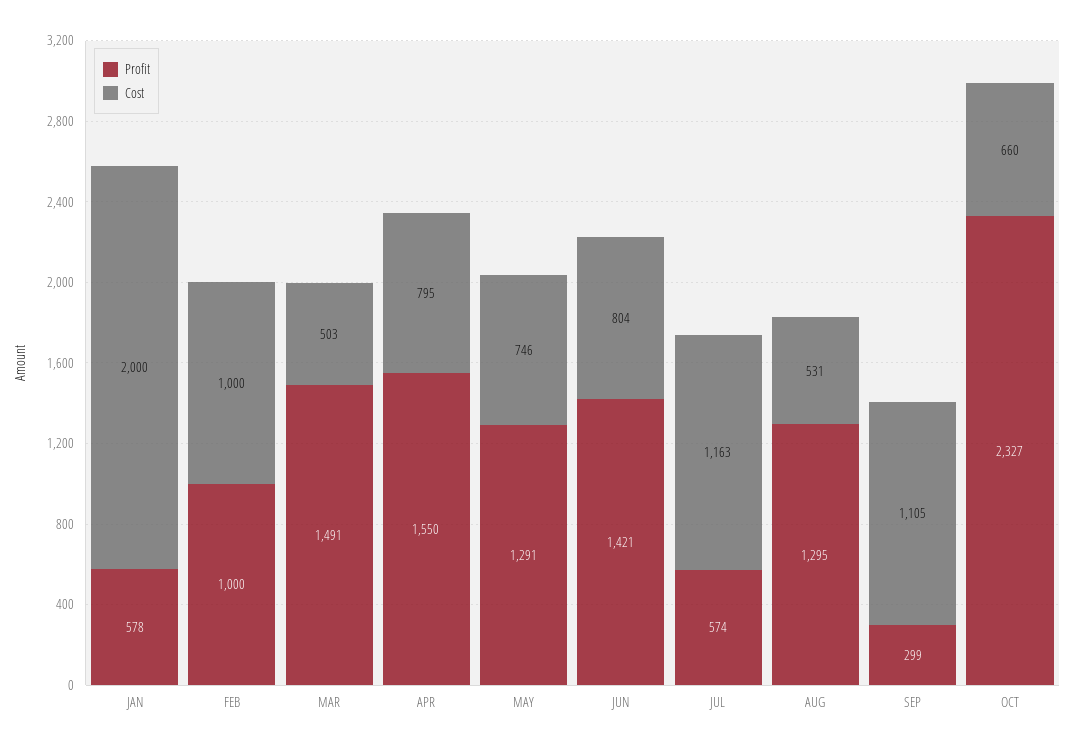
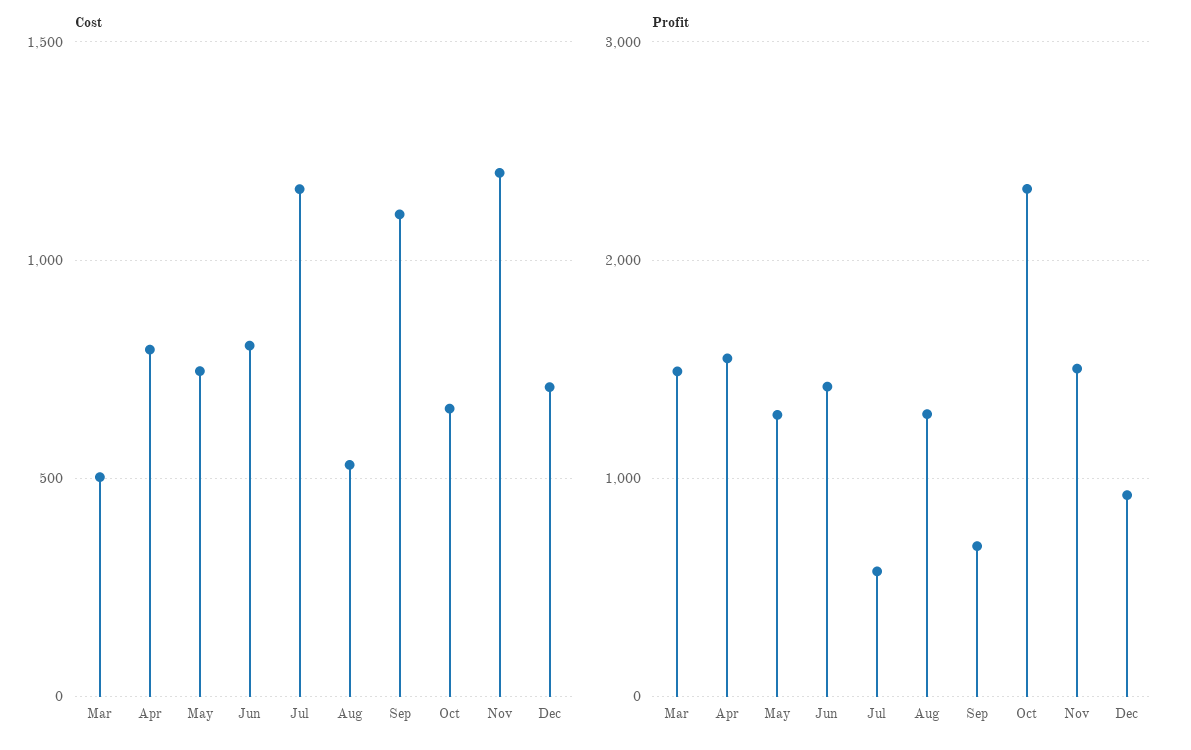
Profit, JAN: 578 -> none
Cost, JAN: 2000 -> none
Profit, FEB: 1000 -> none
Cost, FEB: 1000 -> none
Profit, SEP: 299 -> 700
Cost, Nov: none -> 1200
Cost, Dec: none -> 700
Profit, Nov: none -> 1500
Profit, Dec: none -> 900

